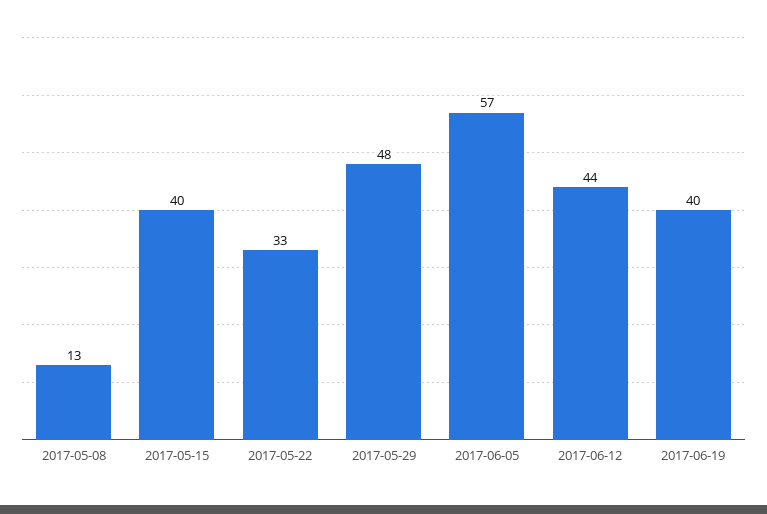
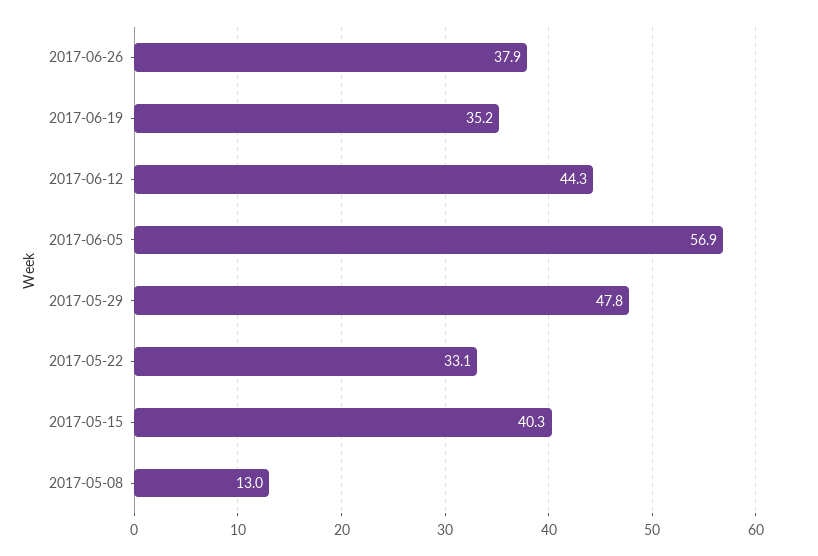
2017-06-19: 40 -> 35.2
2017-06-26: none -> 37.9

